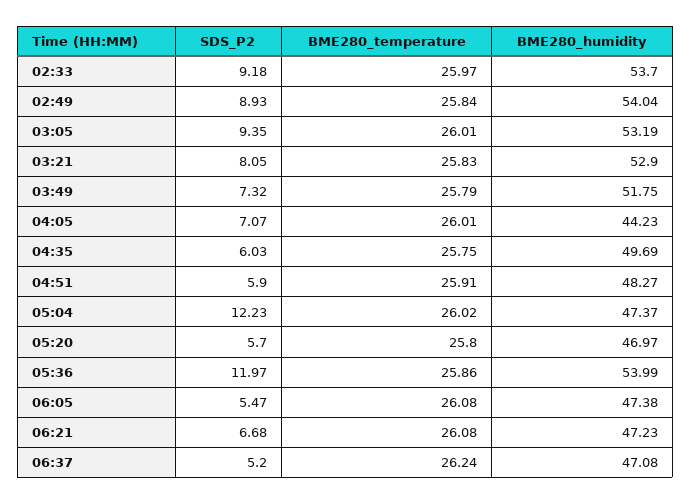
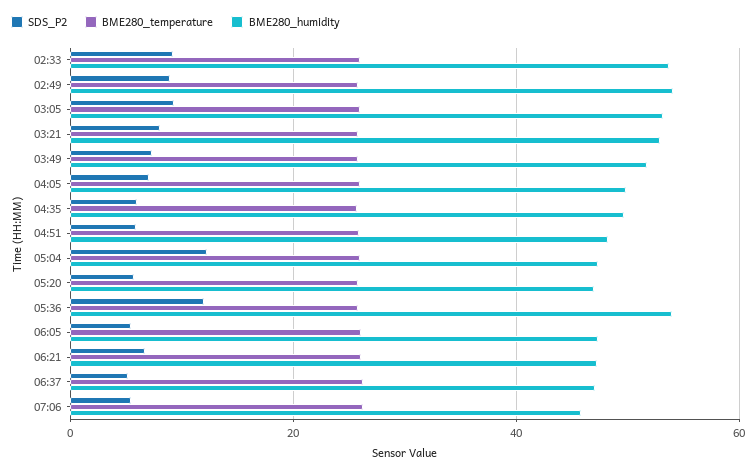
BME280_humidity, 04:05: 44.23 -> 50
SDS_P2, 07:06: none -> 6
BME280_temperature, 07:06: none -> 26
BME280_humidity, 07:06: none -> 46

